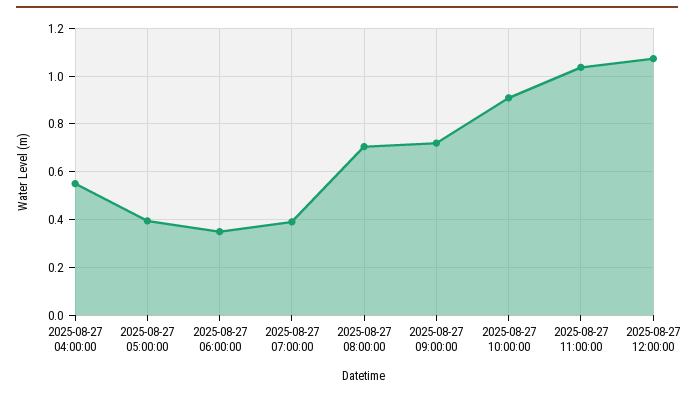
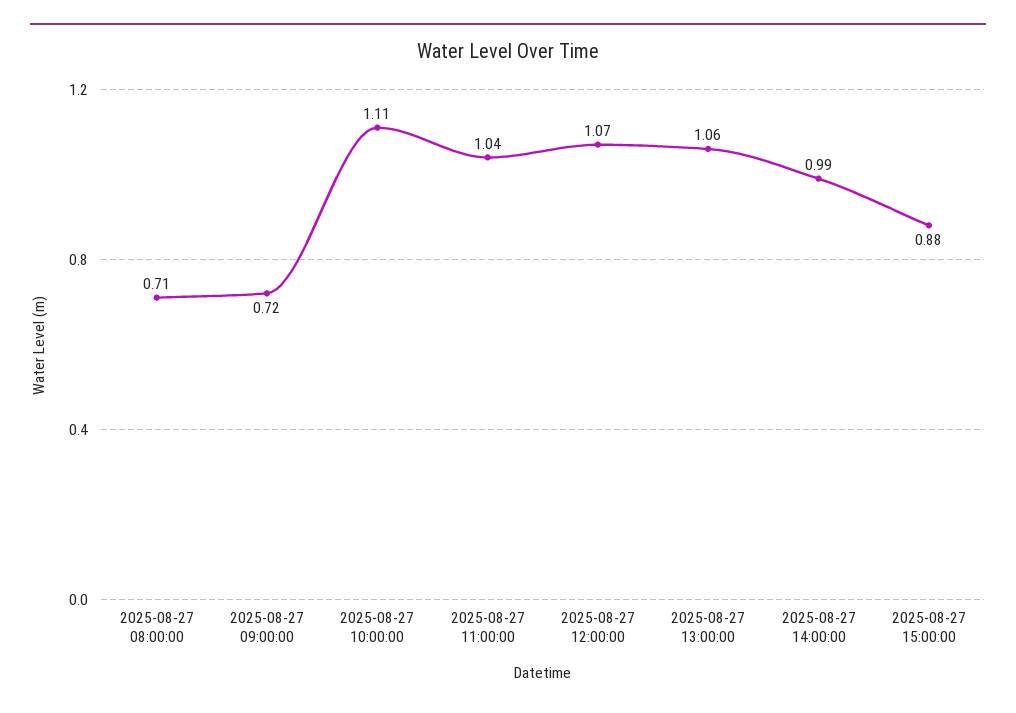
2025-08-27 04:00:00: 0.55 -> none
2025-08-27 05:00:00: 0.4 -> none
2025-08-27 06:00:00: 0.35 -> none
2025-08-27 07:00:00: 0.4 -> none
2025-08-27 10:00:00: 0.9 -> 1.11
2025-08-27 13:00:00: none -> 1.06
2025-08-27 14:00:00: none -> 0.99
2025-08-27 15:00:00: none -> 0.88

